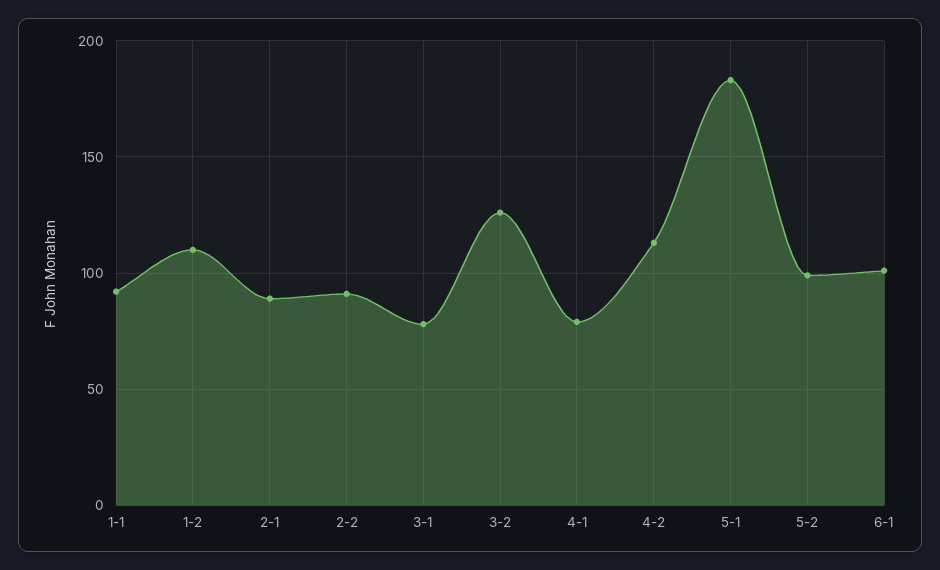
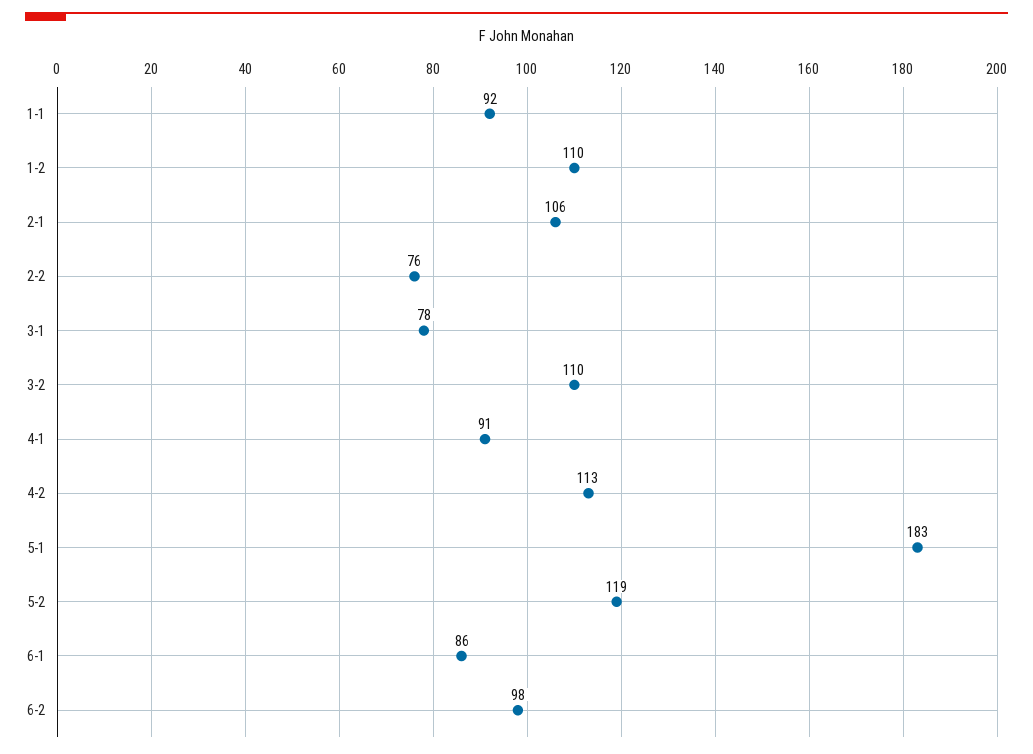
2-1: 90 -> 106
2-2: 90 -> 76
3-2: 125 -> 110
4-1: 80 -> 91
5-2: 100 -> 119
6-1: 100 -> 86
6-2: none -> 98

